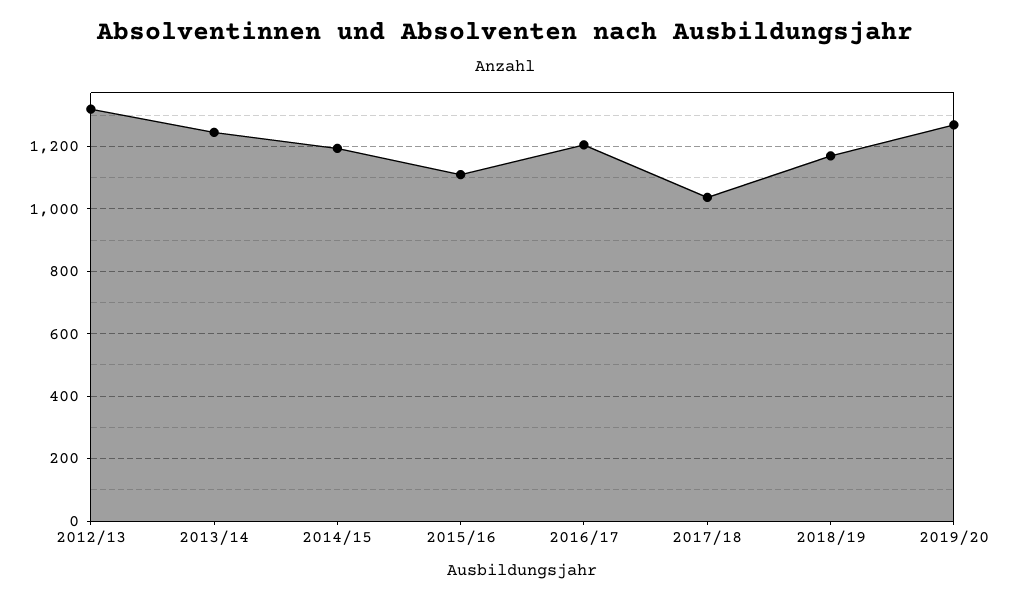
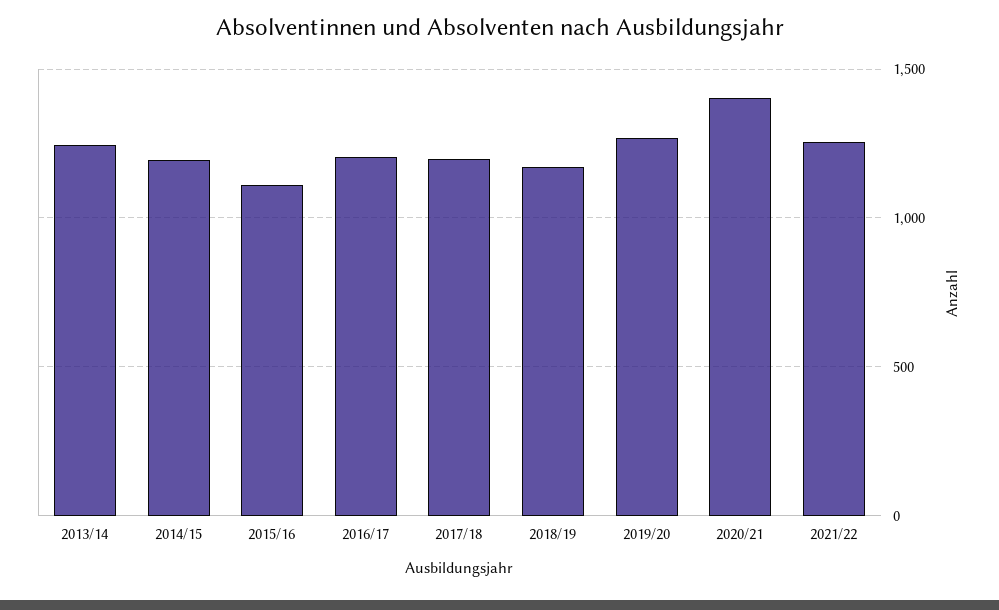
2012/13: 1320 -> none
2017/18: 1040 -> 1200
2020/21: none -> 1400
2021/22: none -> 1250

